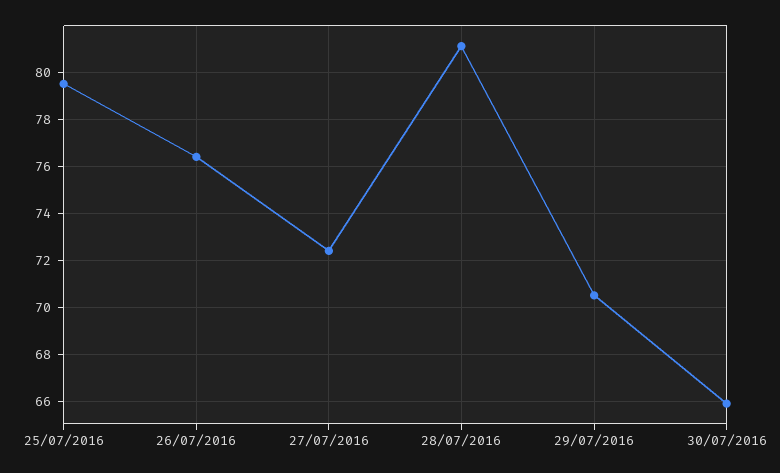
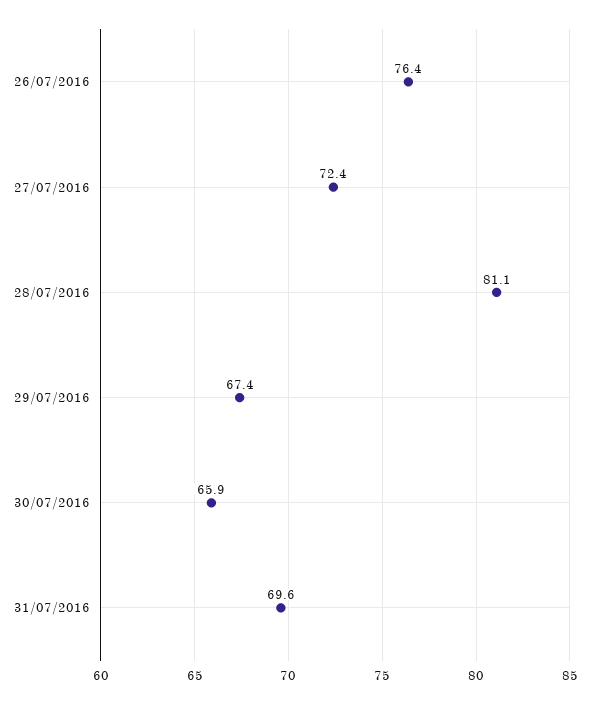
25/07/2016: 79.5 -> none
29/07/2016: 70.5 -> 67.4
31/07/2016: none -> 69.6

